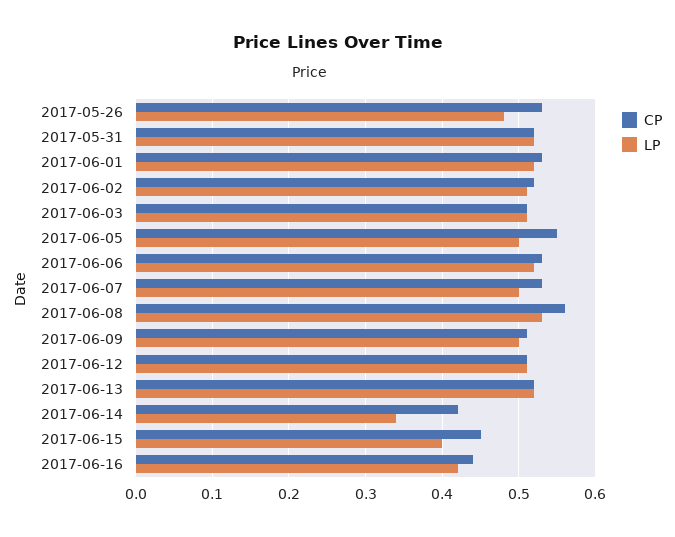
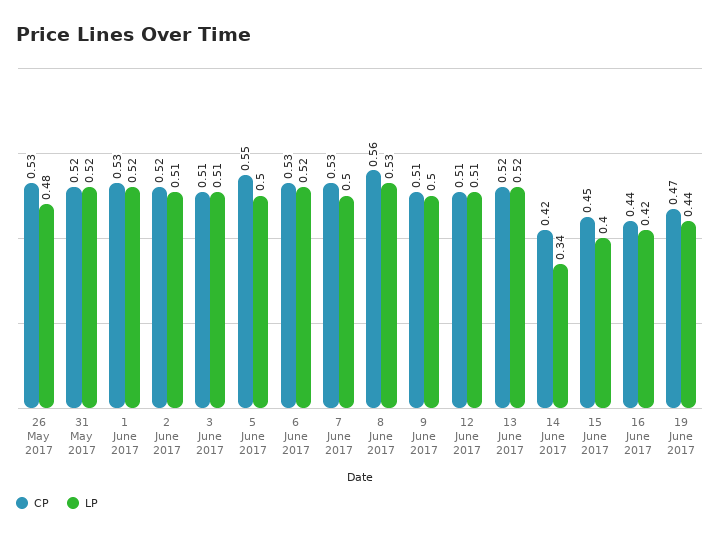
CP, 19 June 2017: none -> 0.47
LP, 19 June 2017: none -> 0.44

